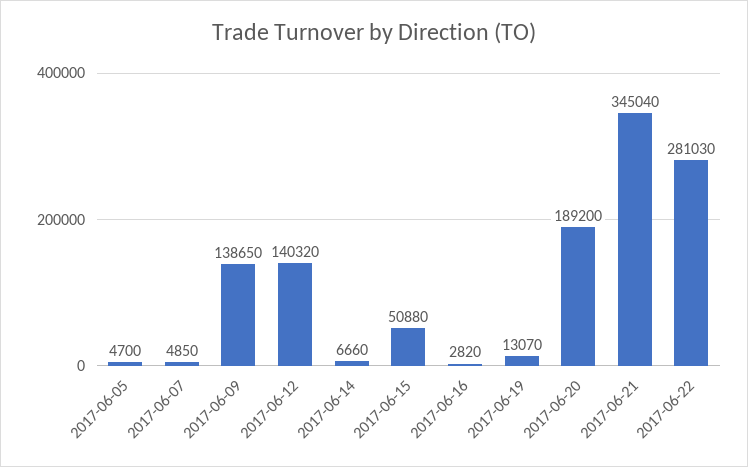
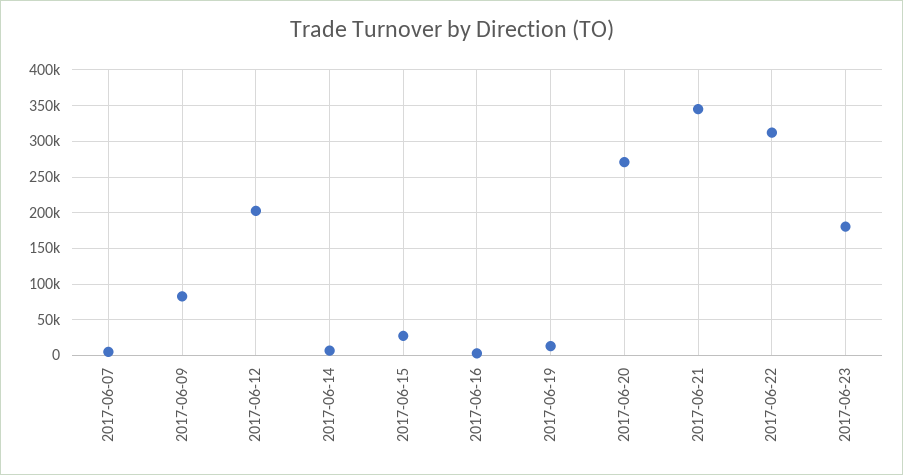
2017-06-05: 4700 -> none
2017-06-09: 138650 -> 80000
2017-06-12: 140320 -> 200000
2017-06-15: 50880 -> 30000
2017-06-20: 189200 -> 270000
2017-06-22: 281030 -> 310000
2017-06-23: none -> 180000

